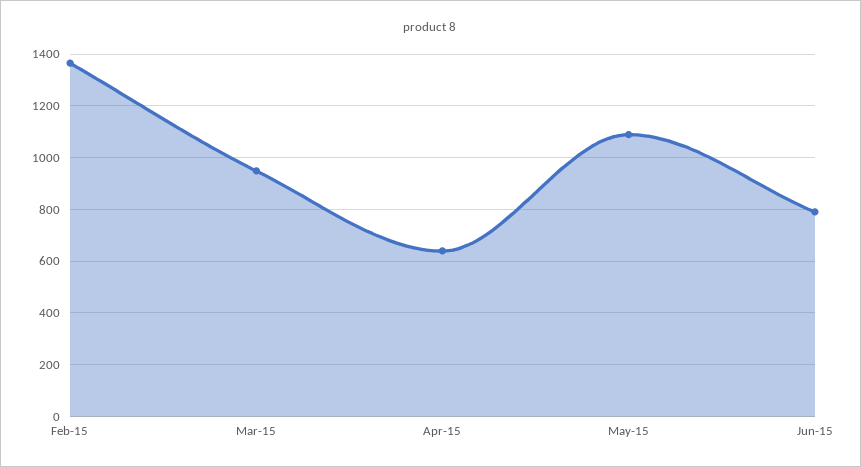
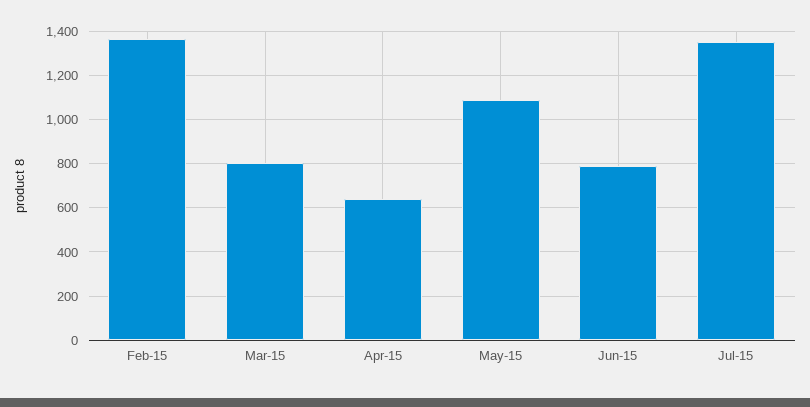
Mar-15: 950 -> 800
Jul-15: none -> 1350

